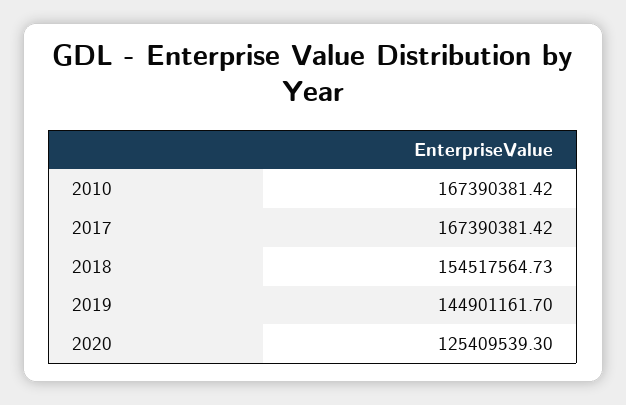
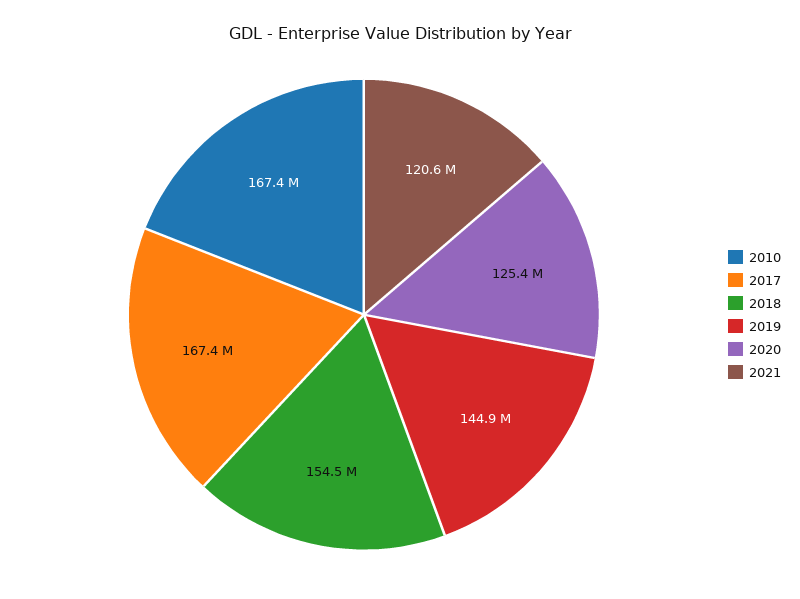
2021: none -> 120600000

